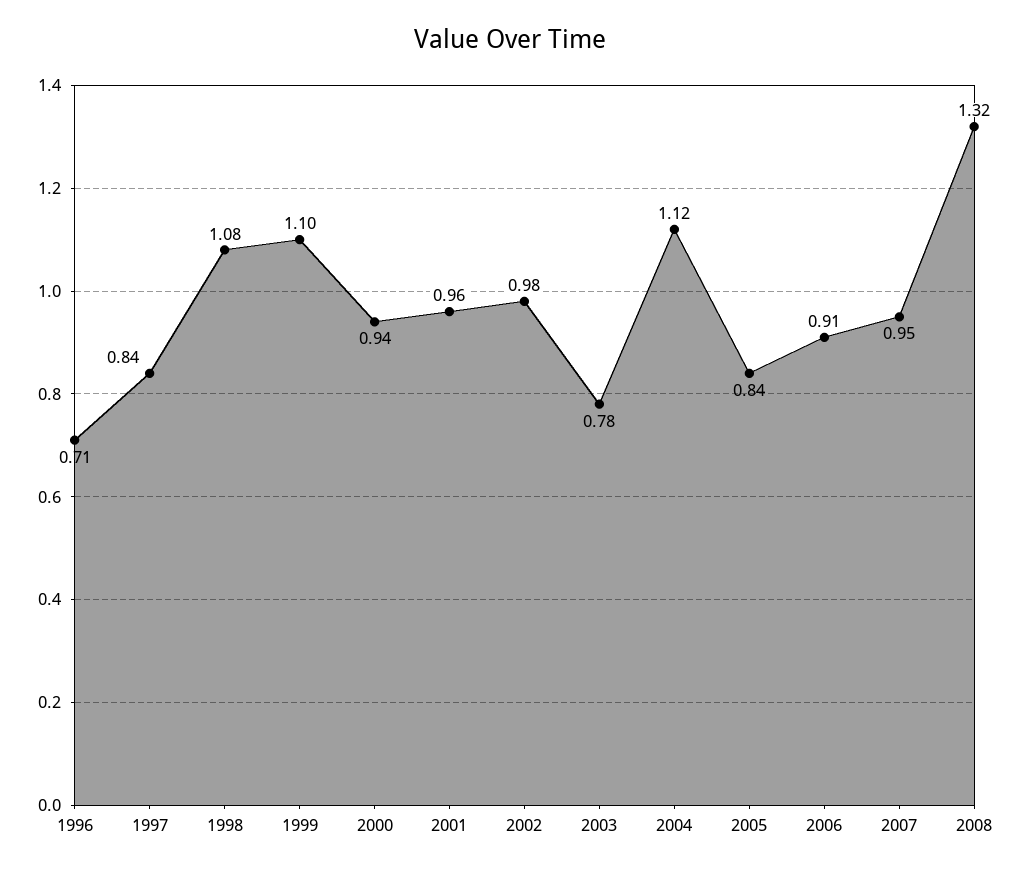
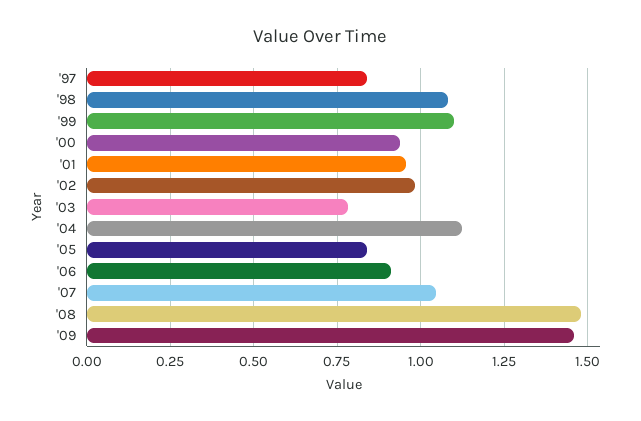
1996: 0.71 -> none
2007: 0.95 -> 1.05
2008: 1.32 -> 1.475
'09: none -> 1.45

